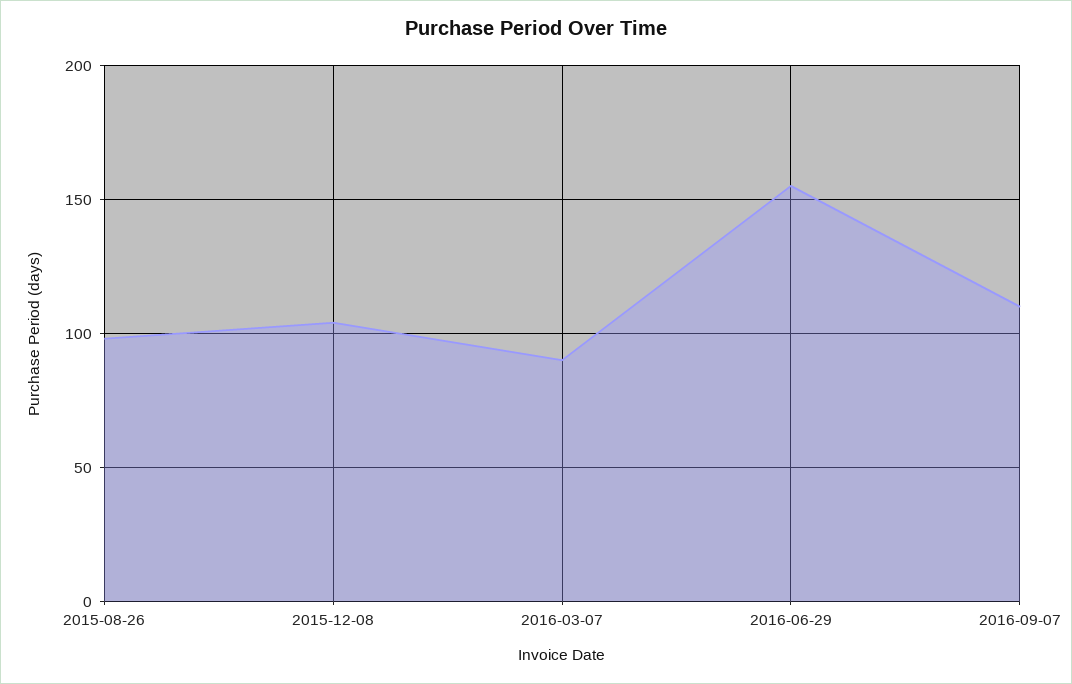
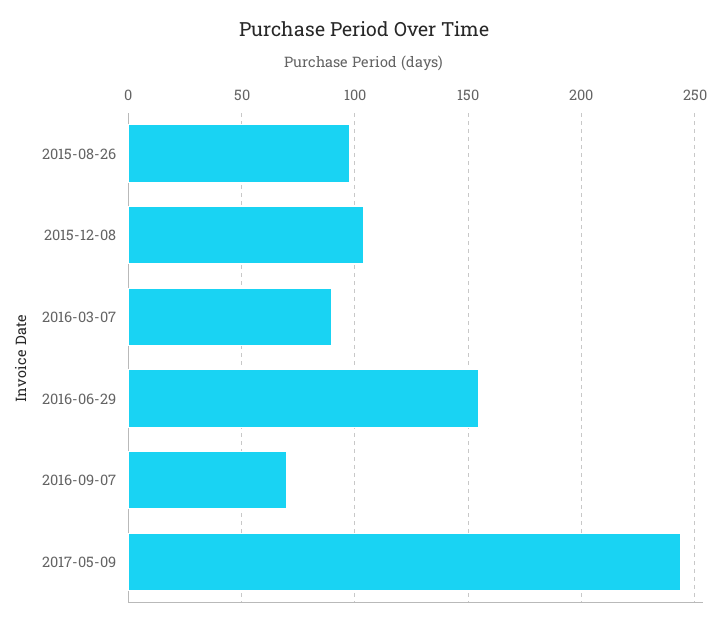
2016-09-07: 110 -> 70
2017-05-09: none -> 245

